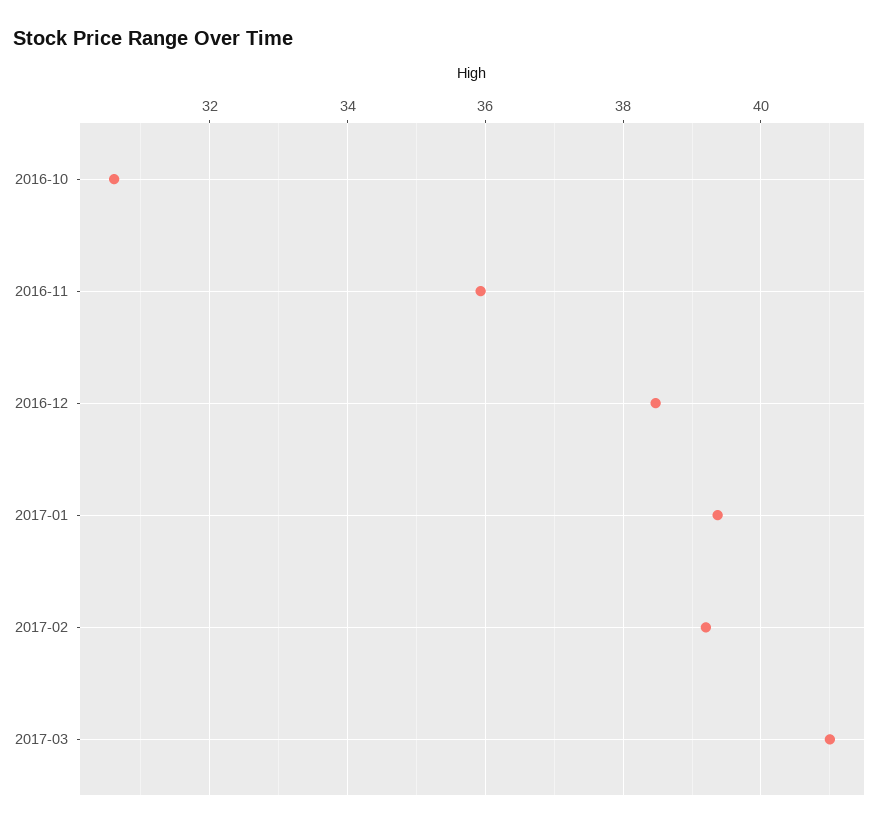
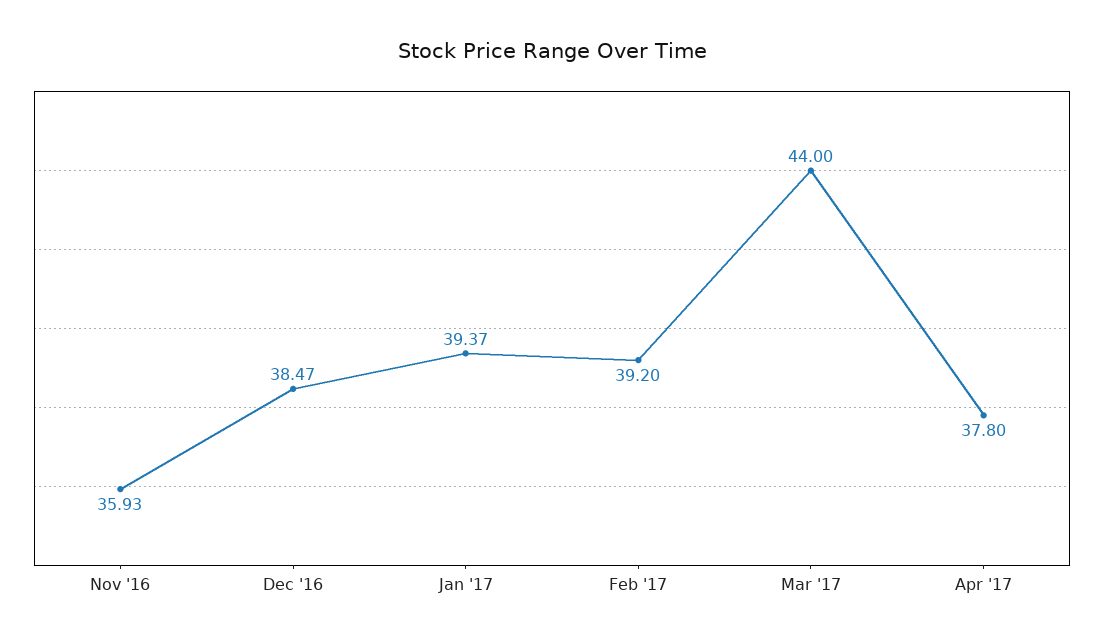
2016-10: 30.6 -> none
2017-03: 41 -> 44
Apr '17: none -> 37.8

